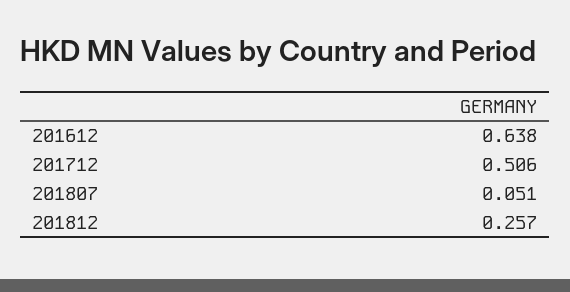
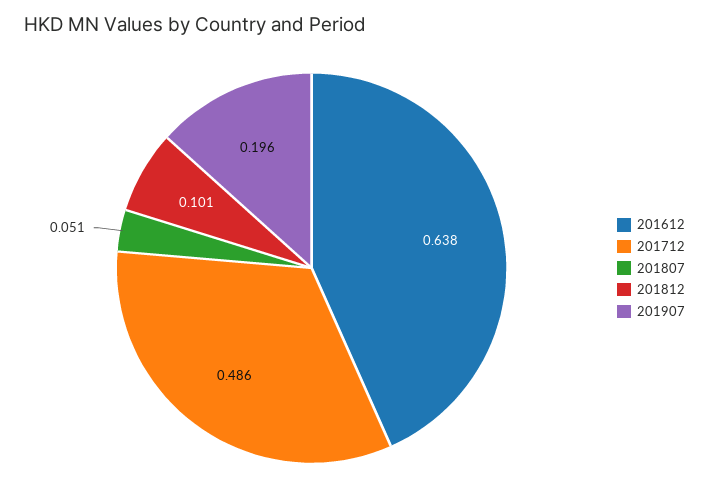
201712: 0.506 -> 0.486
201812: 0.257 -> 0.101
201907: none -> 0.196

